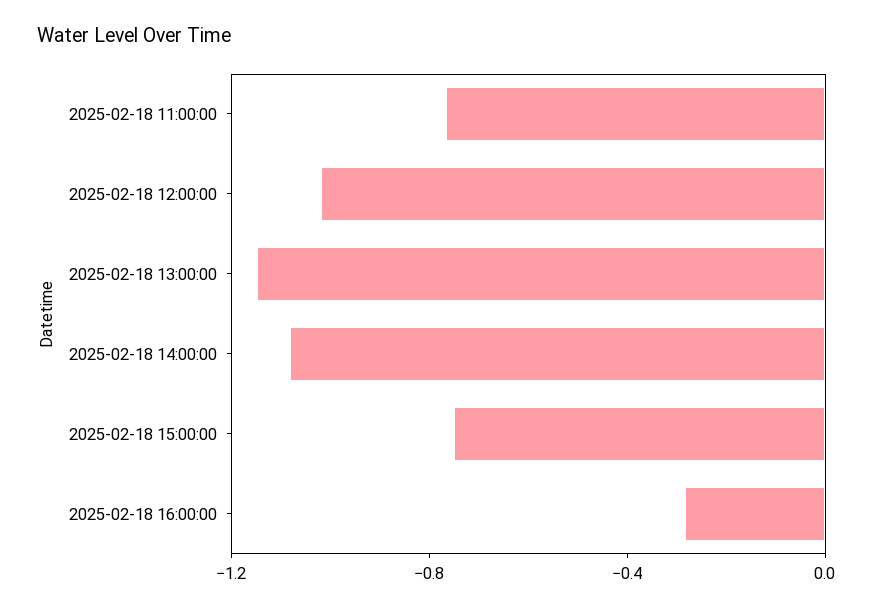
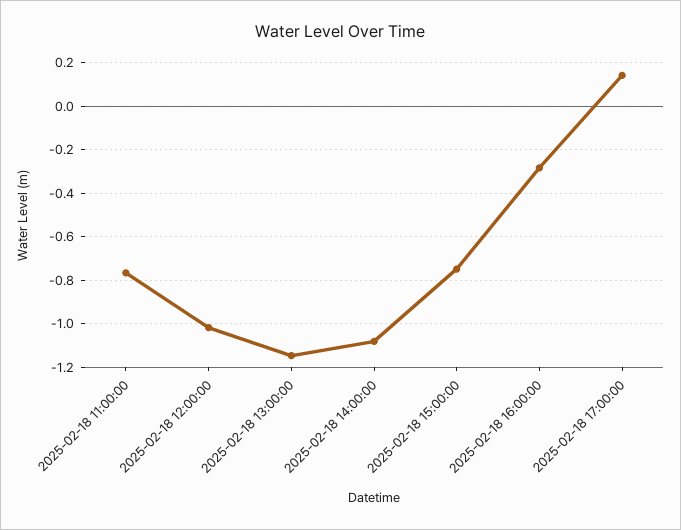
2025-02-18 17:00:00: none -> 0.15

